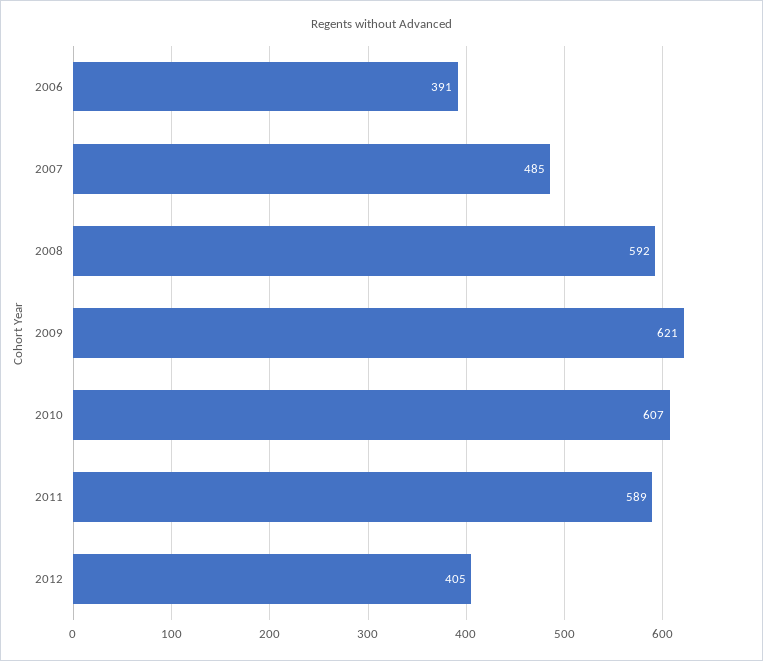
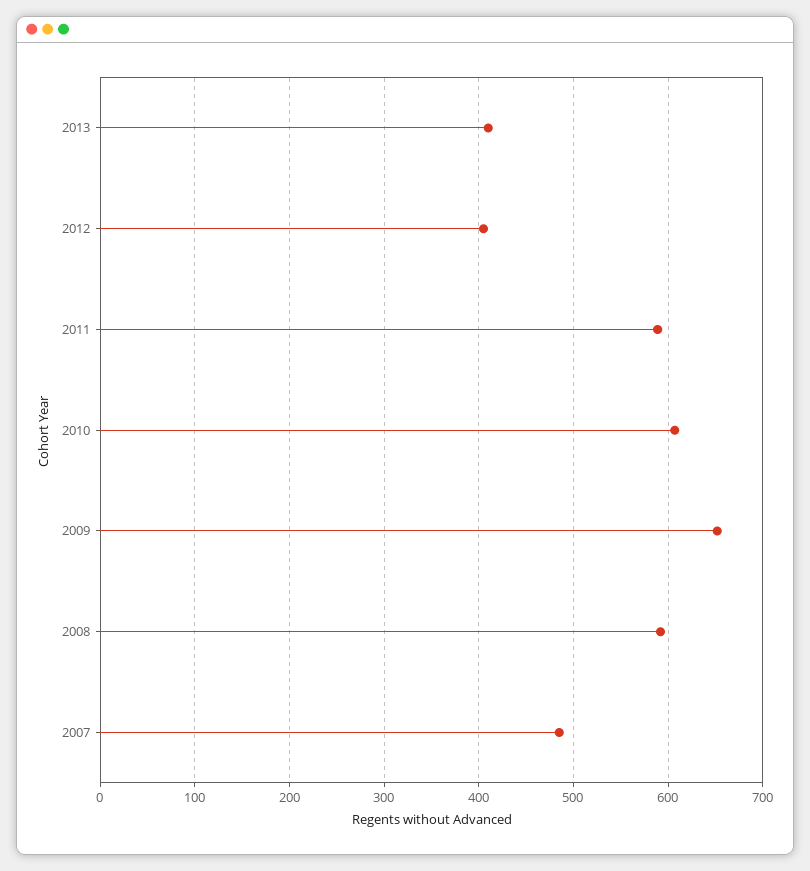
2006: 391 -> none
2009: 621 -> 650
2013: none -> 410

